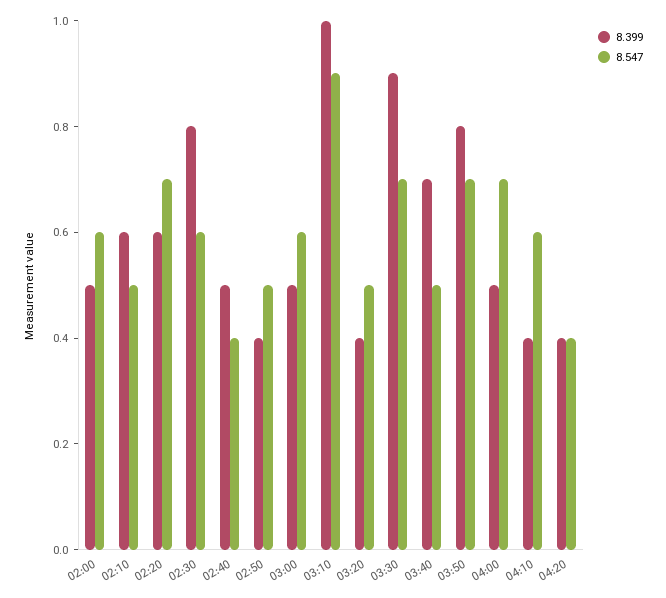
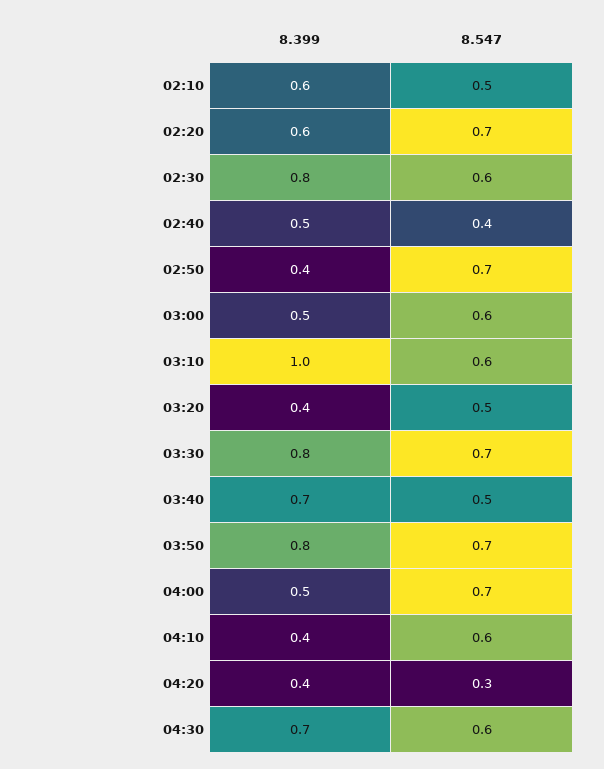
8.399, 02:00: 0.5 -> none
8.547, 02:00: 0.6 -> none
8.547, 02:50: 0.5 -> 0.7
8.547, 03:10: 0.9 -> 0.6
8.399, 03:30: 0.9 -> 0.8
8.547, 04:20: 0.4 -> 0.3
8.399, 04:30: none -> 0.7
8.547, 04:30: none -> 0.6

